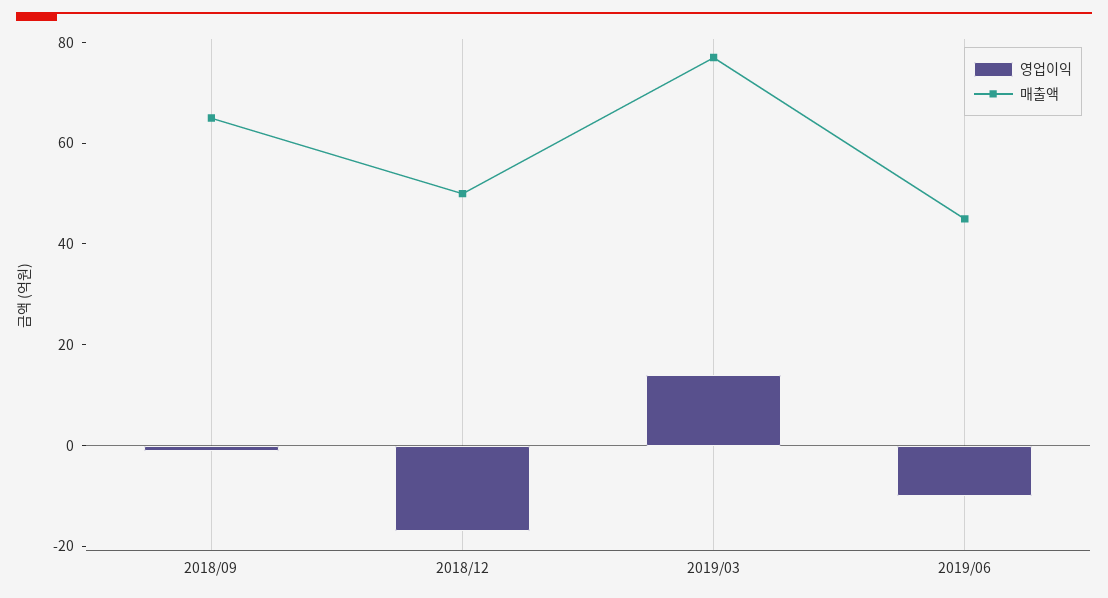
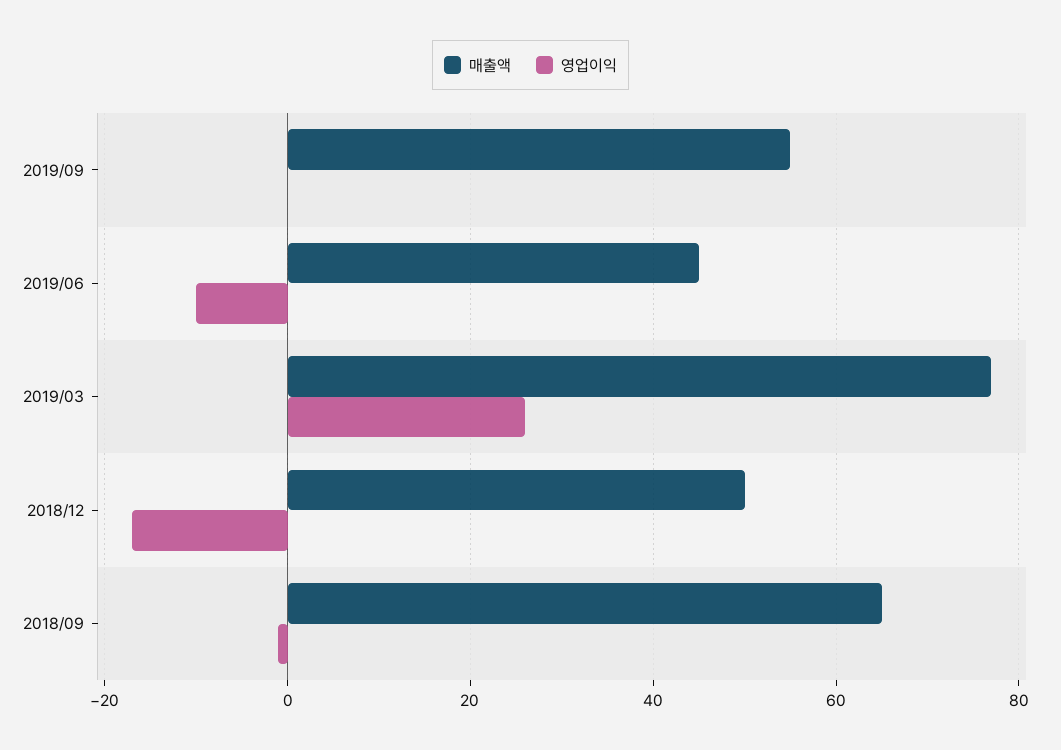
영업이익, 2019/03: 15 -> 25
매출액, 2019/09: none -> 55
영업이익, 2019/09: none -> 0

